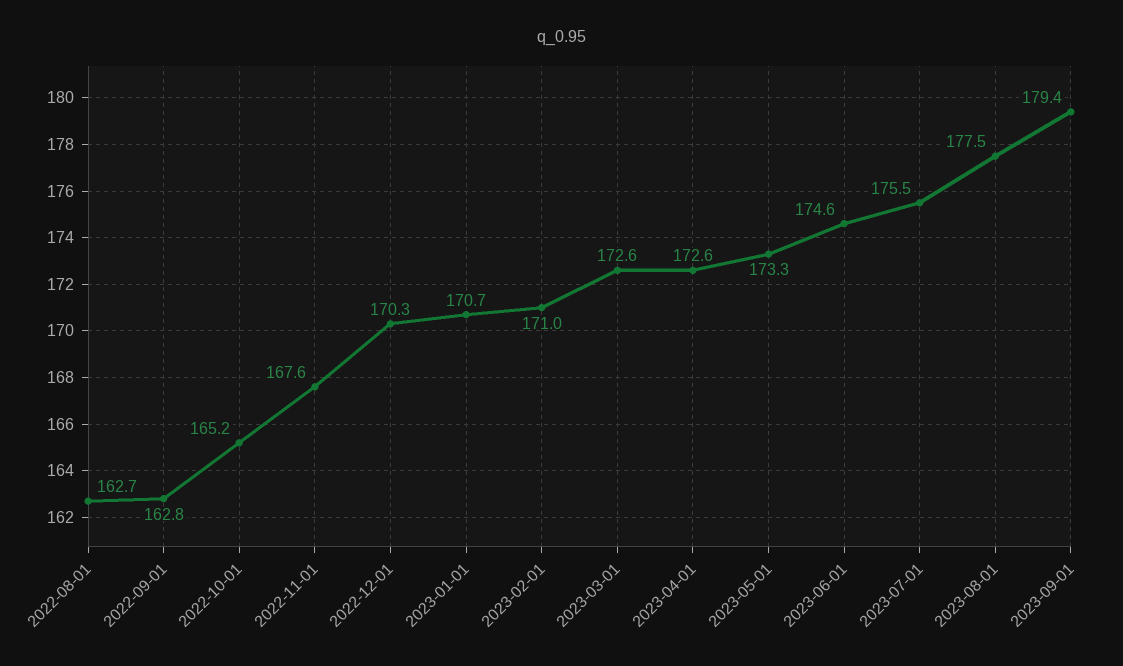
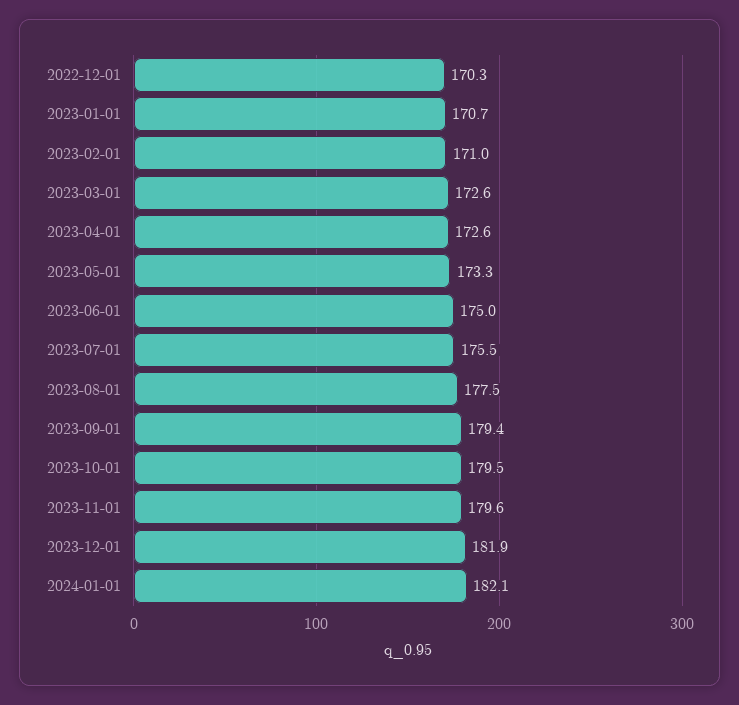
2022-08-01: 162.7 -> none
2022-09-01: 162.8 -> none
2022-10-01: 165.2 -> none
2022-11-01: 167.6 -> none
2023-06-01: 174.6 -> 175
2023-10-01: none -> 179.5
2023-11-01: none -> 179.6
2023-12-01: none -> 181.9
2024-01-01: none -> 182.1

